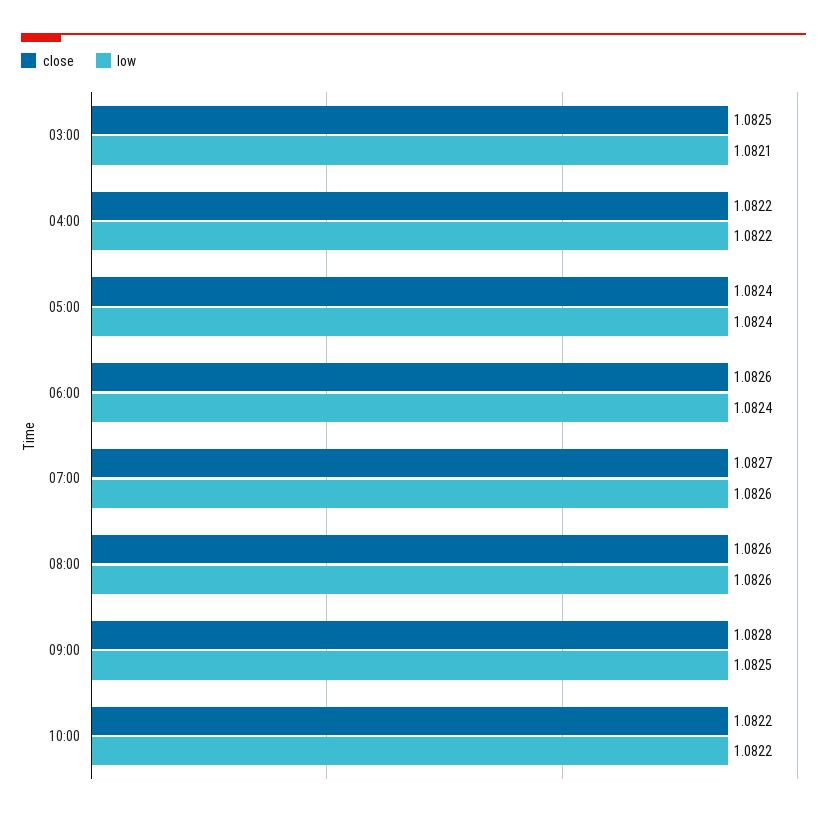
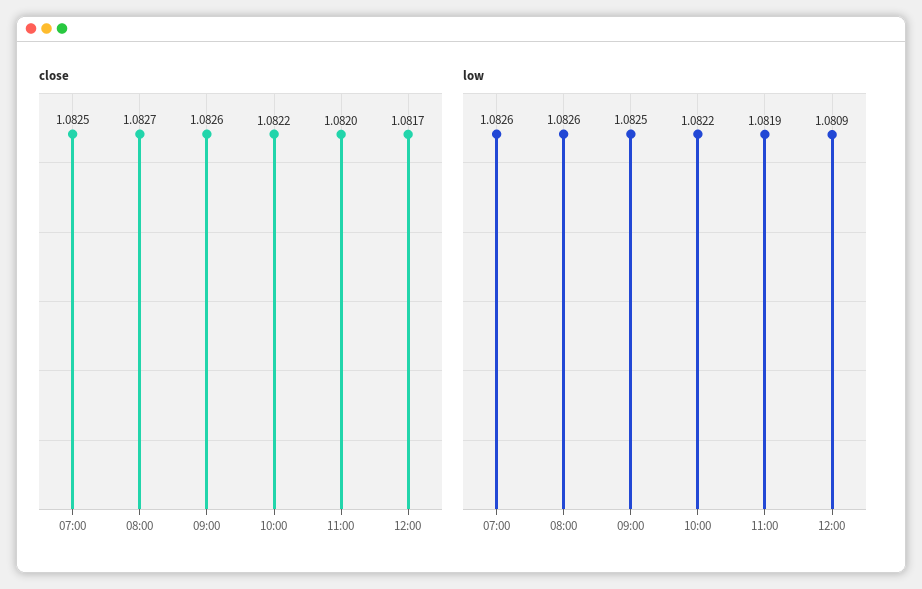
close, 03:00: 1.0825 -> none
low, 03:00: 1.0821 -> none
close, 04:00: 1.0822 -> none
low, 04:00: 1.0822 -> none
close, 05:00: 1.0824 -> none
low, 05:00: 1.0824 -> none
close, 06:00: 1.0826 -> none
low, 06:00: 1.0824 -> none
close, 07:00: 1.0827 -> 1.0825
close, 08:00: 1.0826 -> 1.0827
close, 09:00: 1.0828 -> 1.0826
close, 11:00: none -> 1.082
close, 12:00: none -> 1.0817
low, 11:00: none -> 1.0819
low, 12:00: none -> 1.0809

